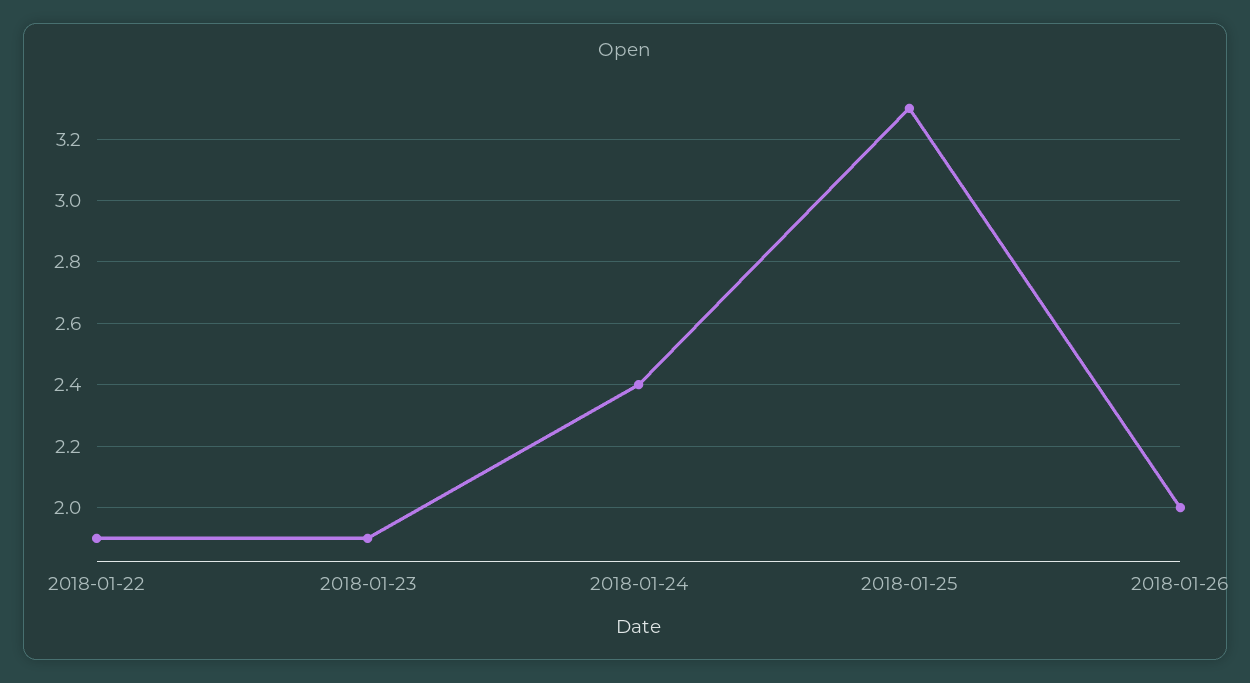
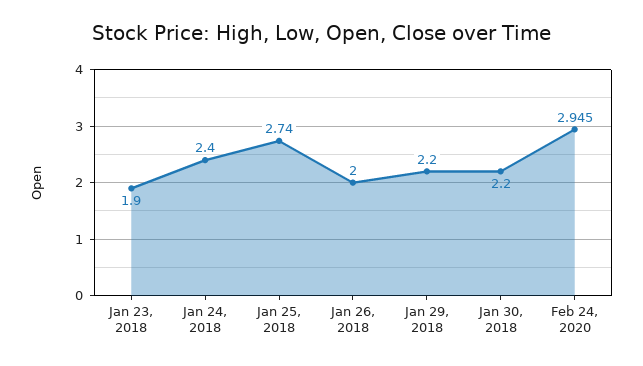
2018-01-22: 1.9 -> none
2018-01-25: 3.3 -> 2.74
Jan 29, 2018: none -> 2.2
Jan 30, 2018: none -> 2.2
Feb 24, 2020: none -> 2.945

